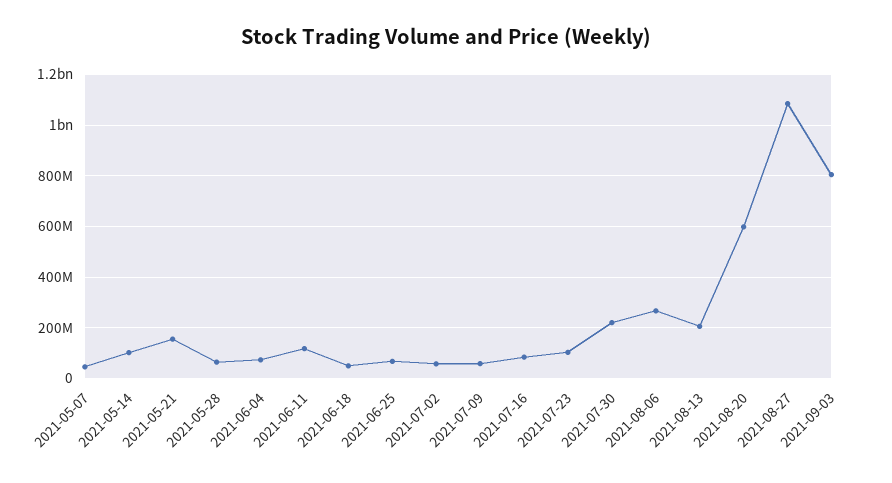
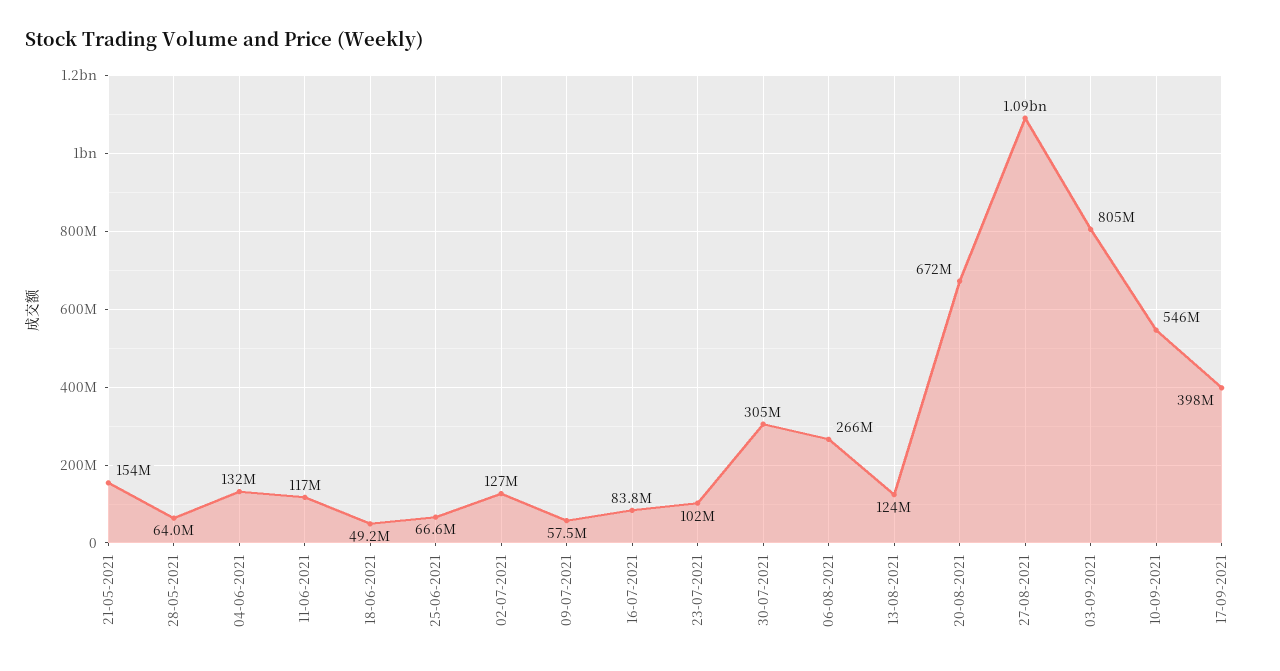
2021-05-07: 50000000 -> none
2021-05-14: 100000000 -> none
2021-06-04: 75000000 -> 132000000
2021-07-02: 50000000 -> 127000000
2021-07-30: 225000000 -> 305000000
2021-08-13: 200000000 -> 124000000
2021-08-20: 600000000 -> 672000000
10-09-2021: none -> 546000000
17-09-2021: none -> 398000000

